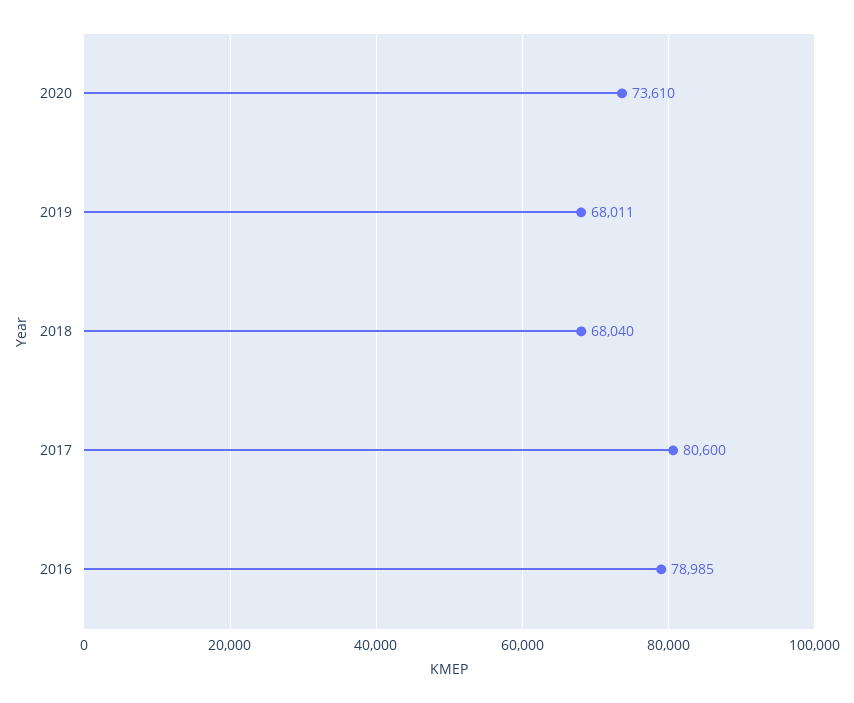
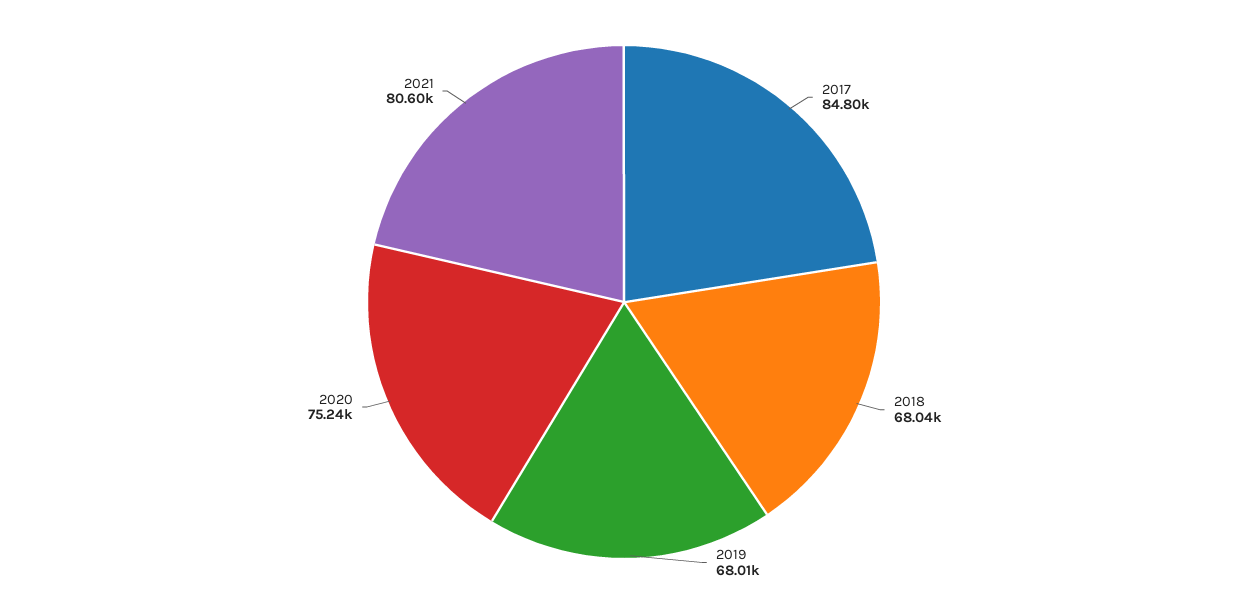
2020: 73610 -> 75240
2017: 80600 -> 84800
2016: 78985 -> none
2021: none -> 80600

